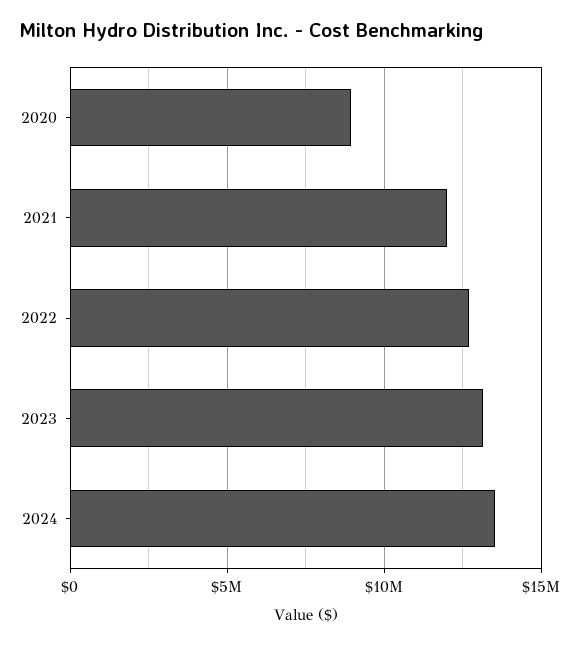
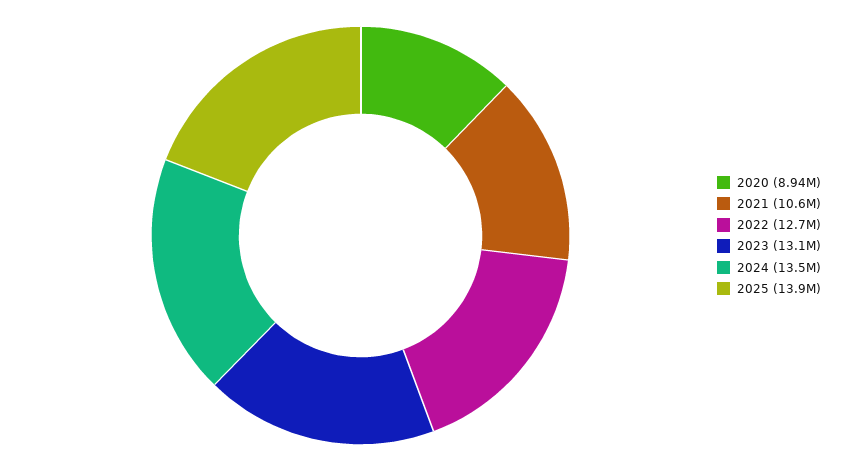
2021: 12000000 -> 10600000
2025: none -> 13900000

